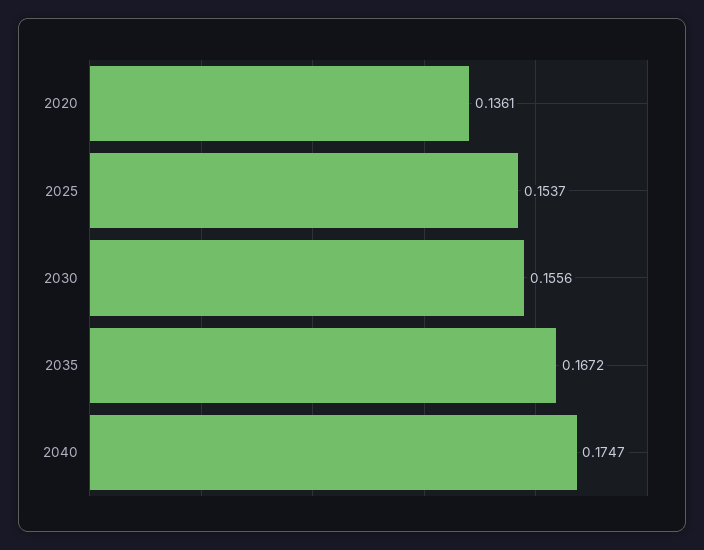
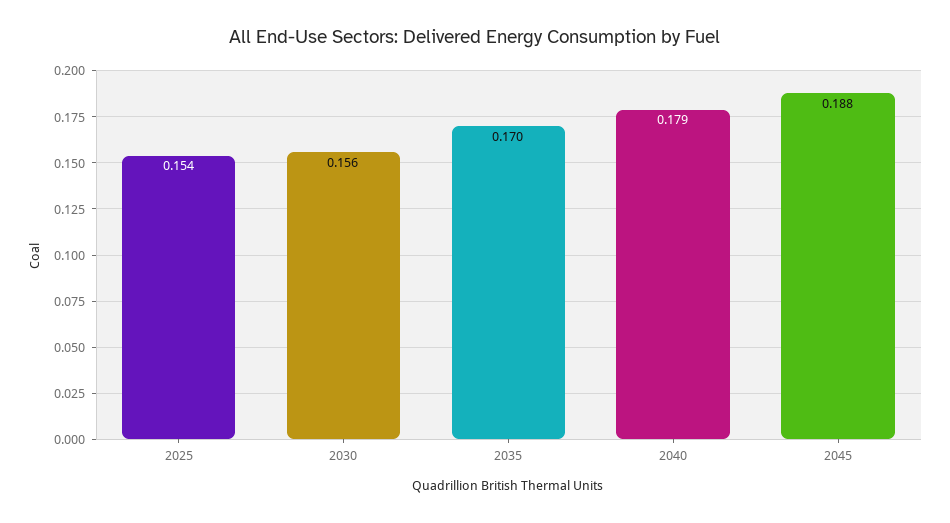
2020: 0.1361 -> none
2035: 0.1672 -> 0.17
2040: 0.1747 -> 0.179
2045: none -> 0.188

